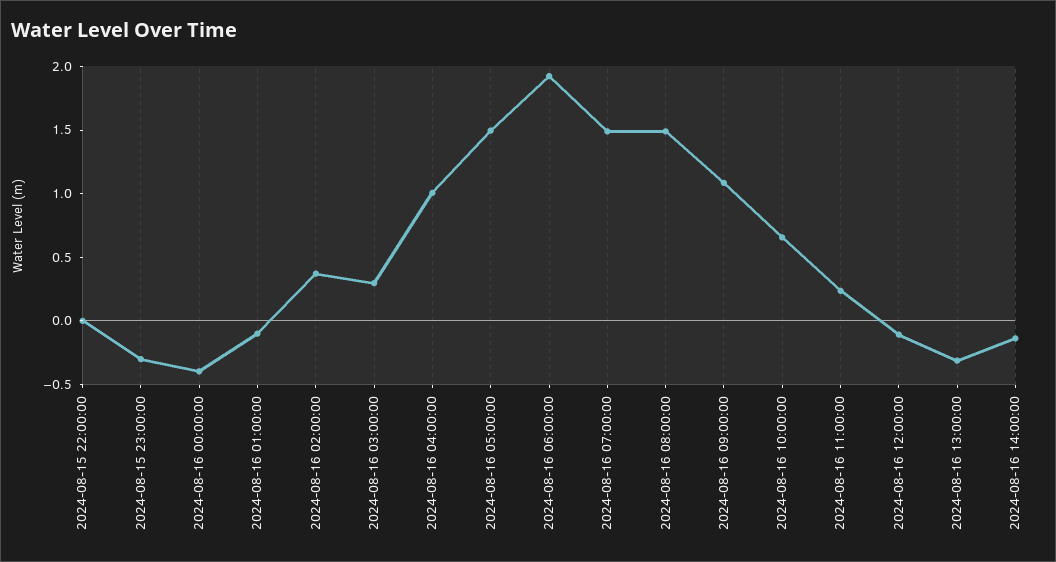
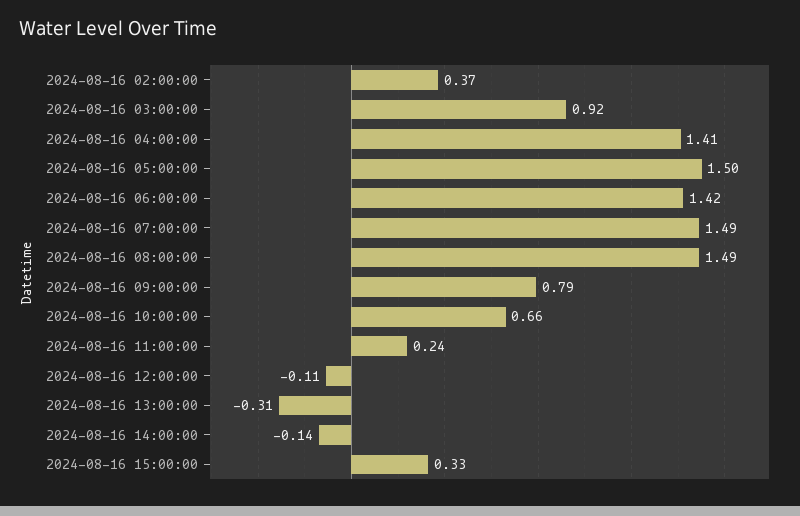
2024-08-15 22:00:00: 0 -> none
2024-08-15 23:00:00: -0.3 -> none
2024-08-16 00:00:00: -0.4 -> none
2024-08-16 01:00:00: -0.1 -> none
2024-08-16 03:00:00: 0.3 -> 0.92
2024-08-16 04:00:00: 1 -> 1.41
2024-08-16 06:00:00: 1.9 -> 1.42
2024-08-16 09:00:00: 1.1 -> 0.79
2024-08-16 15:00:00: none -> 0.33

